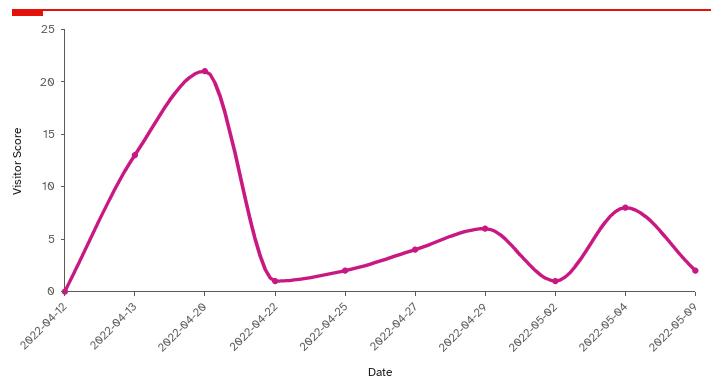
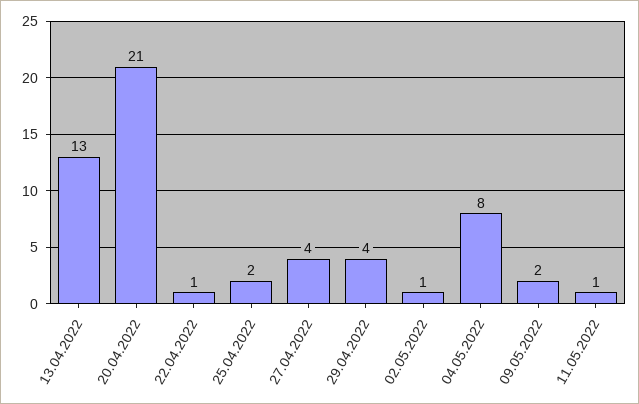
2022-04-12: 0 -> none
2022-04-29: 6 -> 4
11.05.2022: none -> 1

